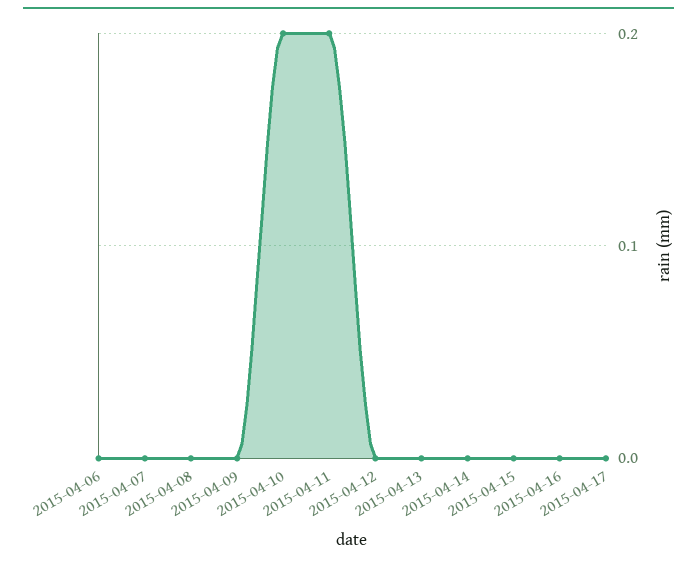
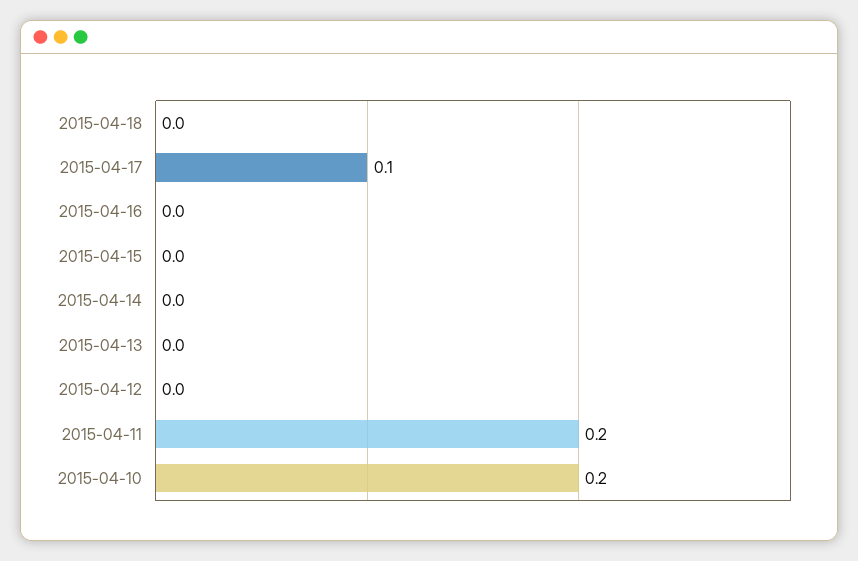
2015-04-06: 0 -> none
2015-04-07: 0 -> none
2015-04-08: 0 -> none
2015-04-09: 0 -> none
2015-04-17: 0 -> 0.1
2015-04-18: none -> 0

